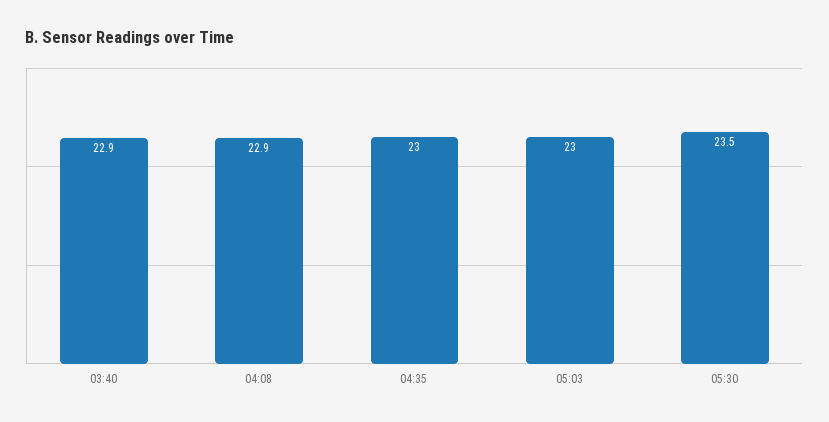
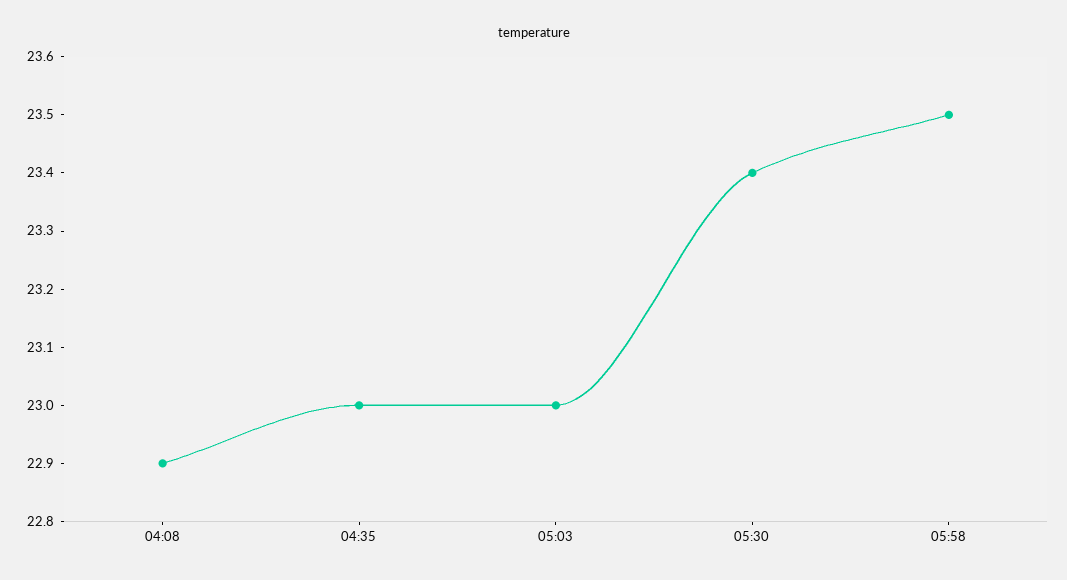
03:40: 22.9 -> none
05:30: 23.5 -> 23.4
05:58: none -> 23.5

